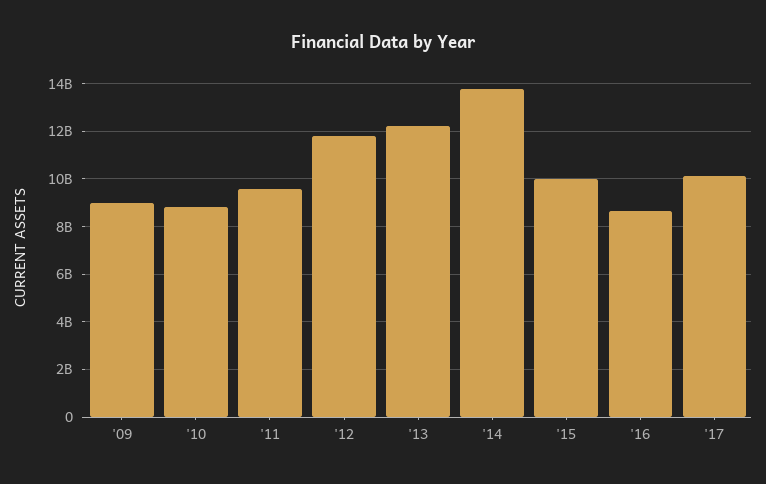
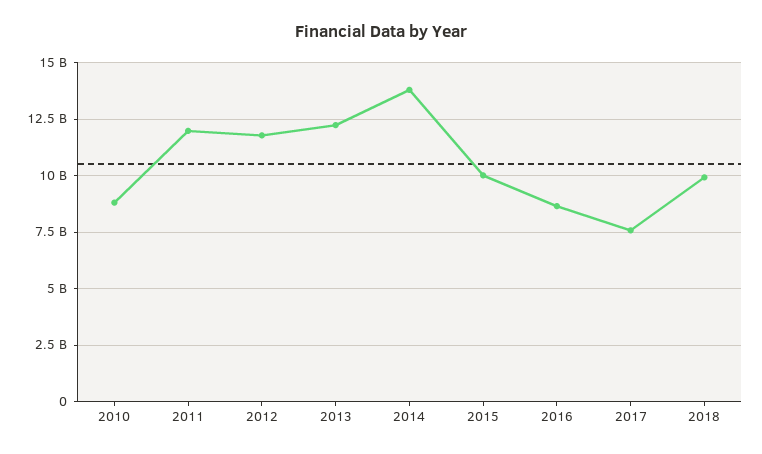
'09: 9000000000 -> none
'11: 9500000000 -> 12000000000
'17: 10000000000 -> 7500000000
2018: none -> 10000000000

